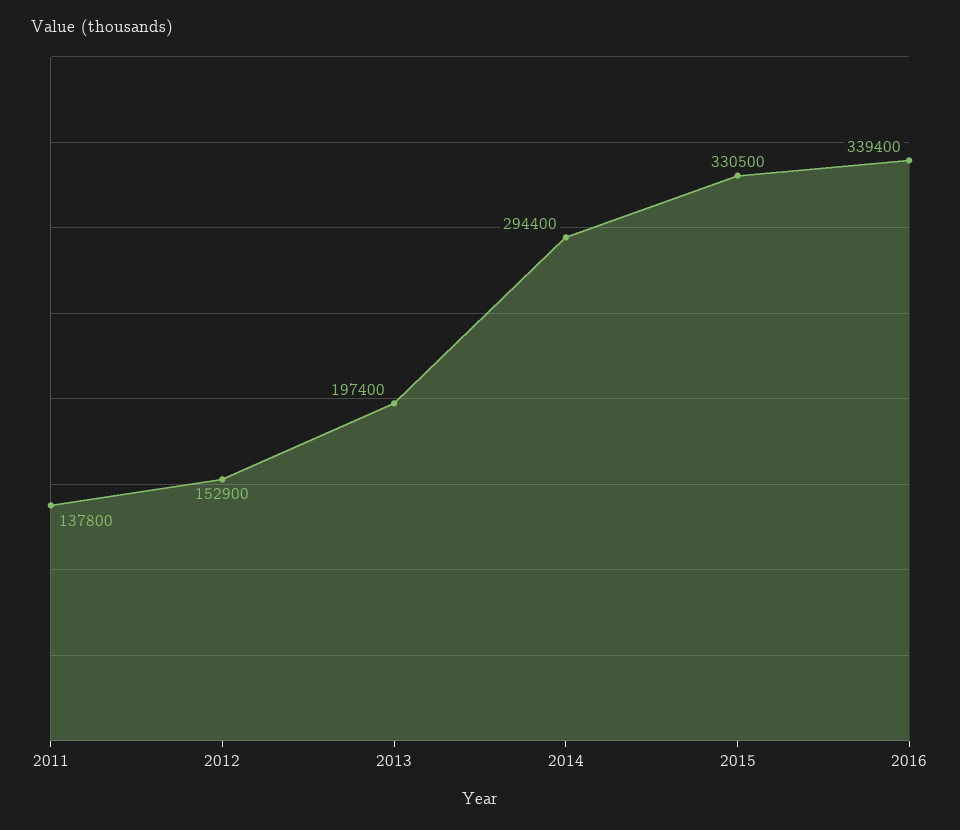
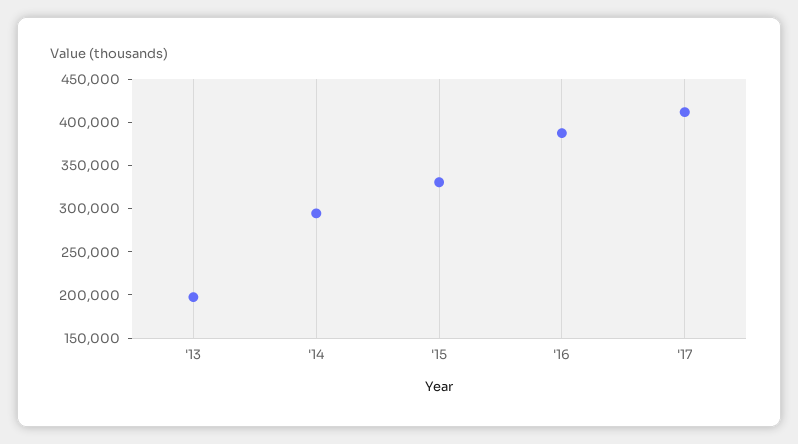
2011: 137800 -> none
2012: 152900 -> none
2016: 339400 -> 390000
'17: none -> 410000

